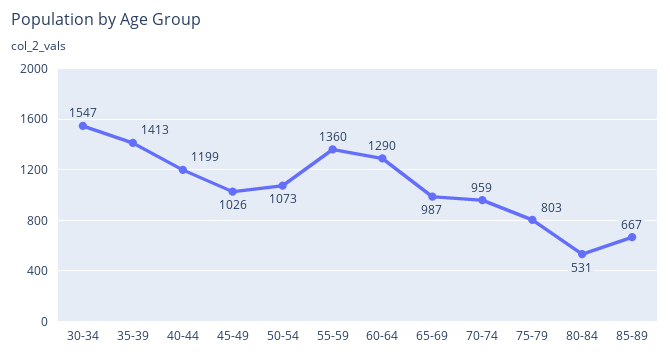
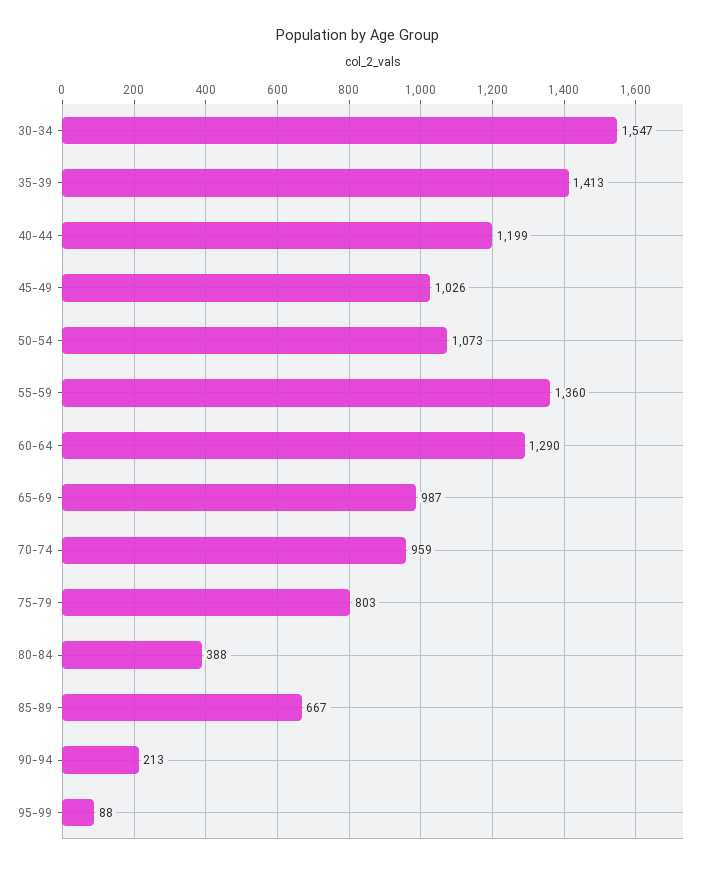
80-84: 531 -> 388
90-94: none -> 213
95-99: none -> 88

